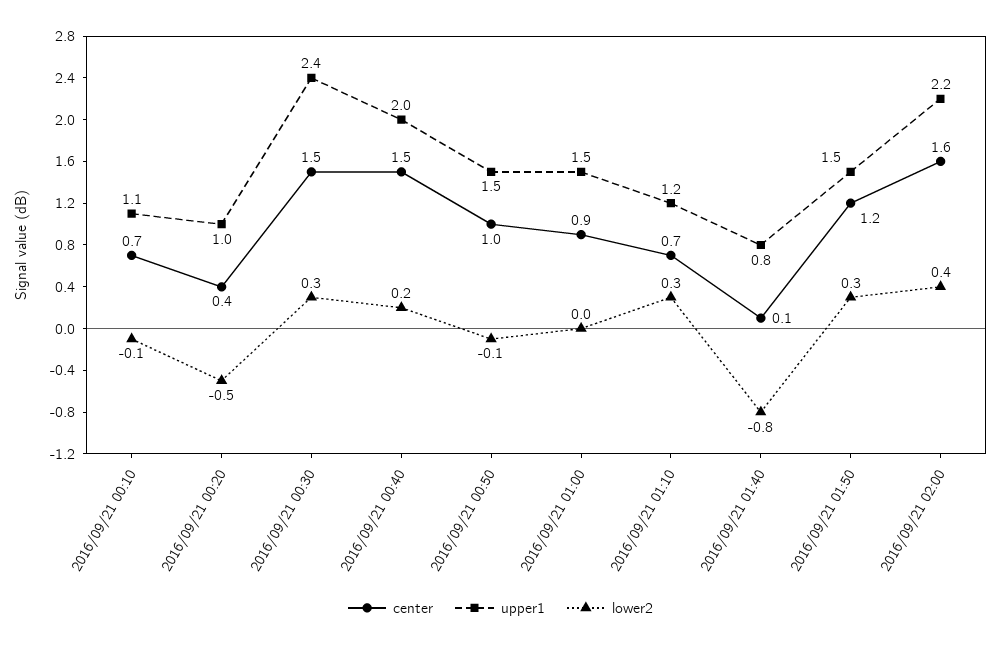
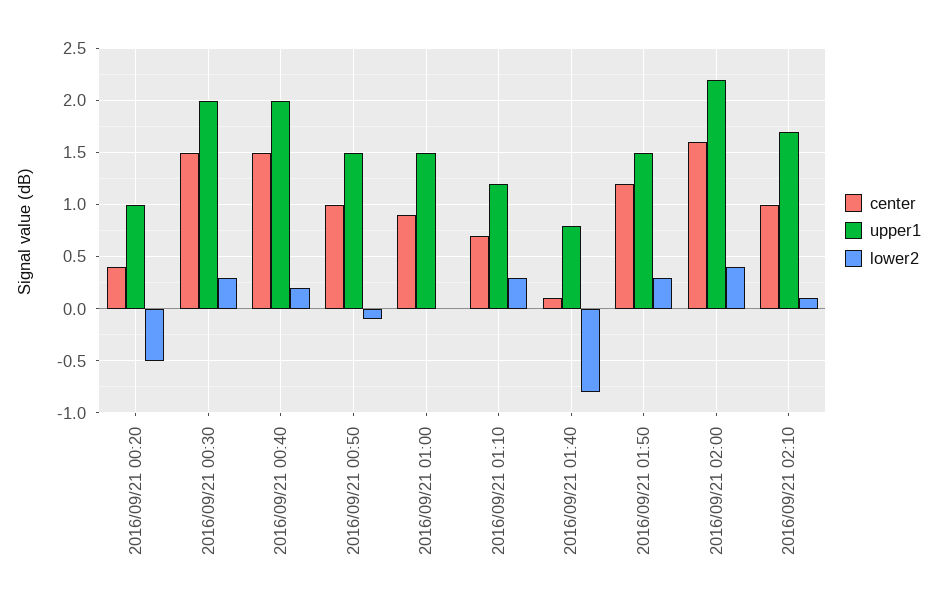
center, 2016/09/21 00:10: 0.7 -> none
upper1, 2016/09/21 00:10: 1.1 -> none
lower2, 2016/09/21 00:10: -0.1 -> none
upper1, 2016/09/21 00:30: 2.4 -> 2
center, 2016/09/21 02:10: none -> 1
upper1, 2016/09/21 02:10: none -> 1.7
lower2, 2016/09/21 02:10: none -> 0.1

